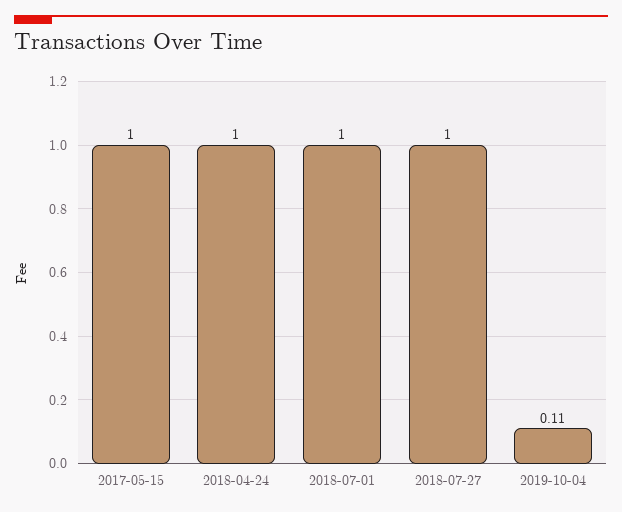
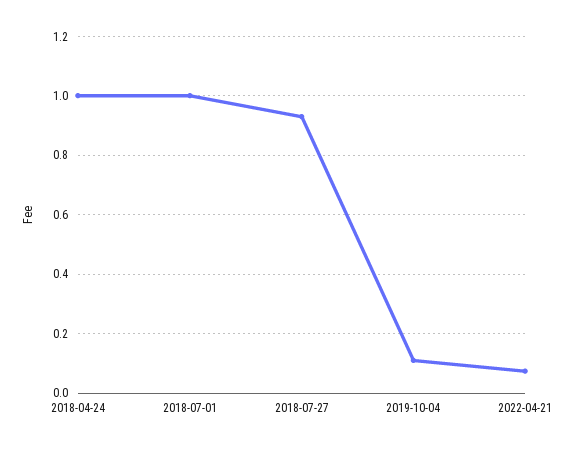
2017-05-15: 1 -> none
2018-07-27: 1 -> 0.925
2022-04-21: none -> 0.075

